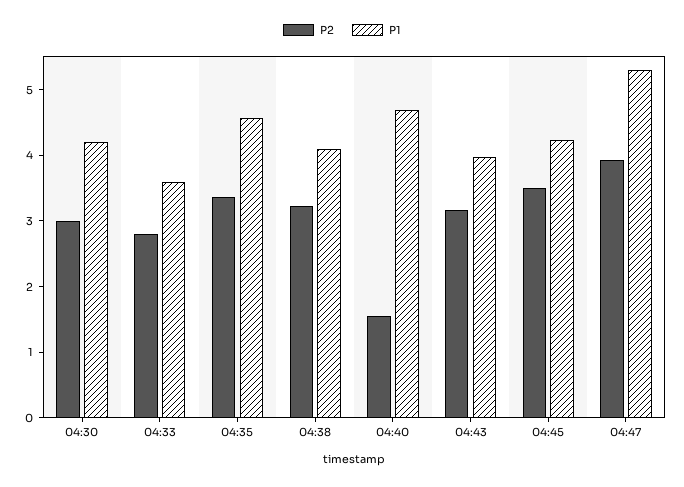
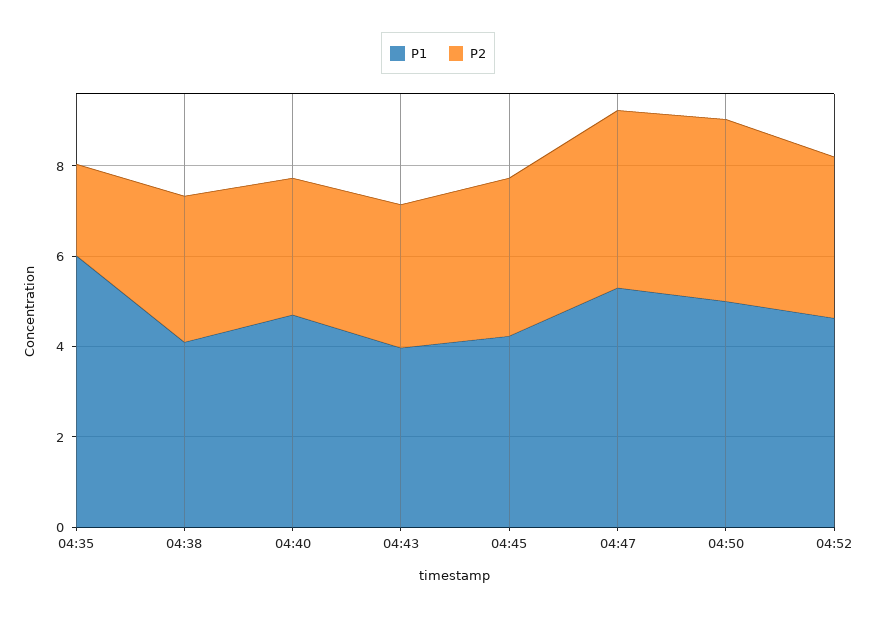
P2, 04:30: 3 -> none
P1, 04:30: 4.2 -> none
P2, 04:33: 2.8 -> none
P1, 04:33: 3.6 -> none
P2, 04:35: 3.4 -> 2
P1, 04:35: 4.6 -> 6
P2, 04:40: 1.6 -> 3
P1, 04:50: none -> 5
P2, 04:50: none -> 4
P1, 04:52: none -> 4.5
P2, 04:52: none -> 3.5

